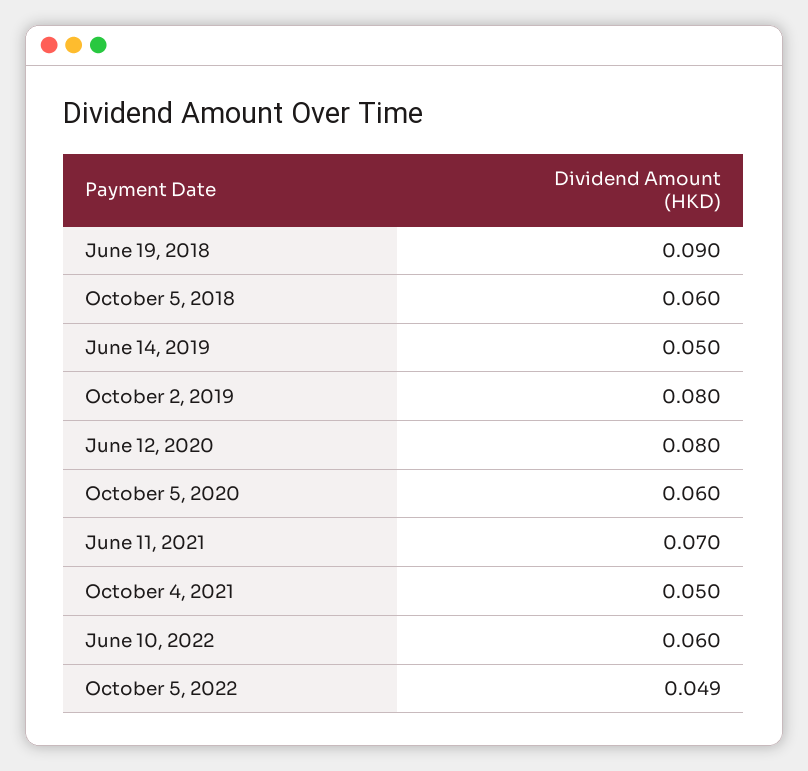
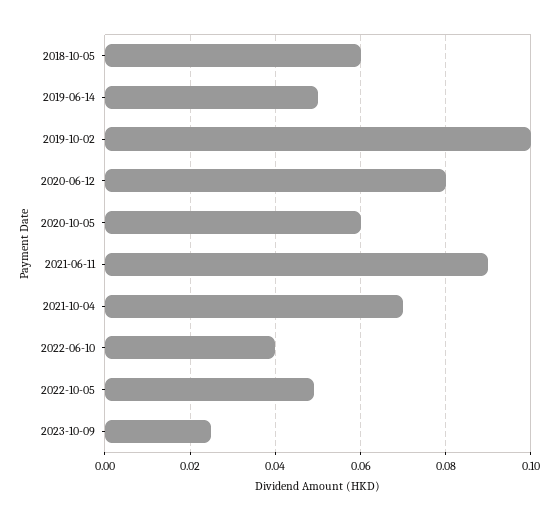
June 19, 2018: 0.09 -> none
October 2, 2019: 0.08 -> 0.1
June 11, 2021: 0.07 -> 0.09
October 4, 2021: 0.05 -> 0.07
June 10, 2022: 0.06 -> 0.04
2023-10-09: none -> 0.025

